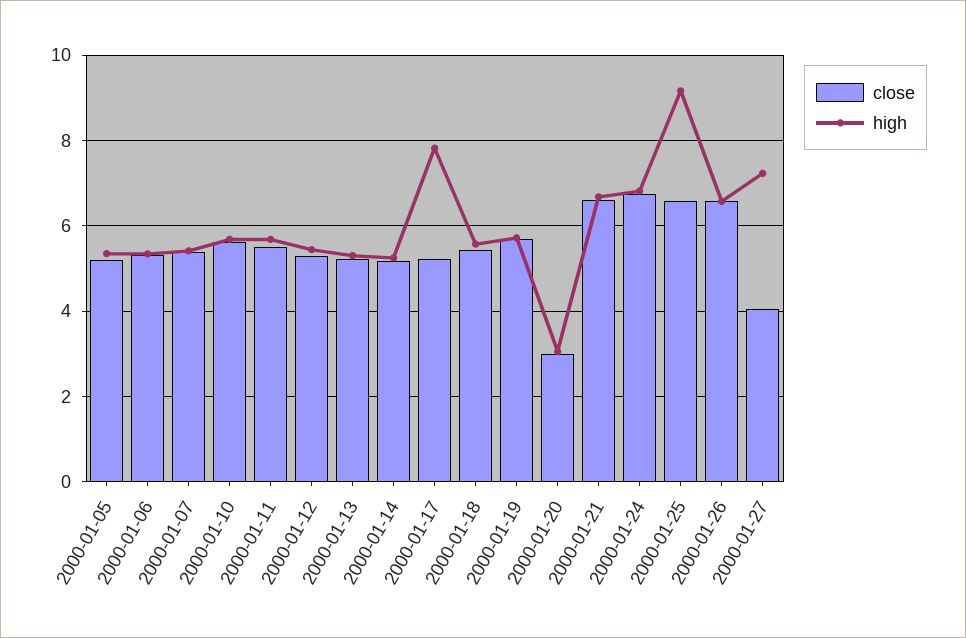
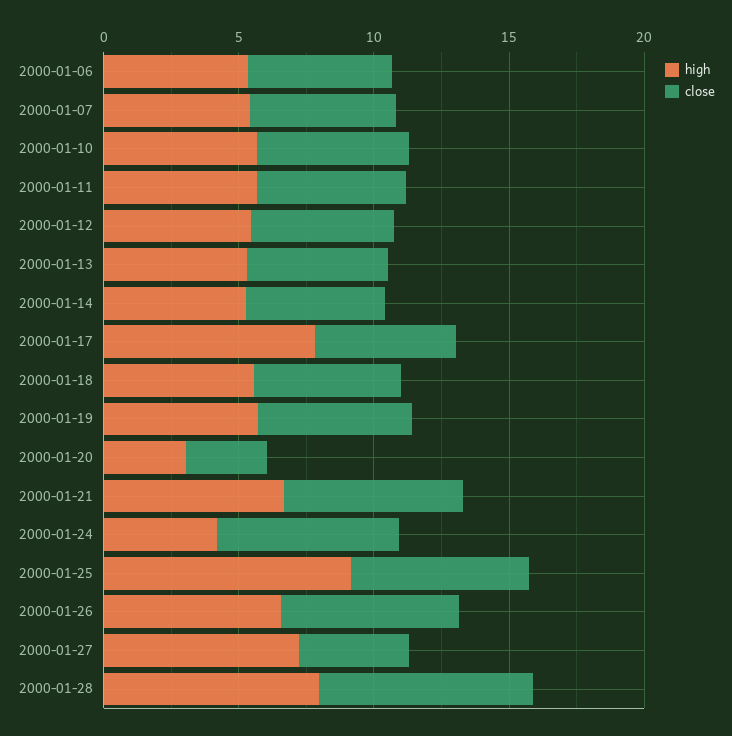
close, 2000-01-05: 5.2 -> none
high, 2000-01-05: 5.4 -> none
high, 2000-01-24: 6.8 -> 4
high, 2000-01-28: none -> 8
close, 2000-01-28: none -> 8

